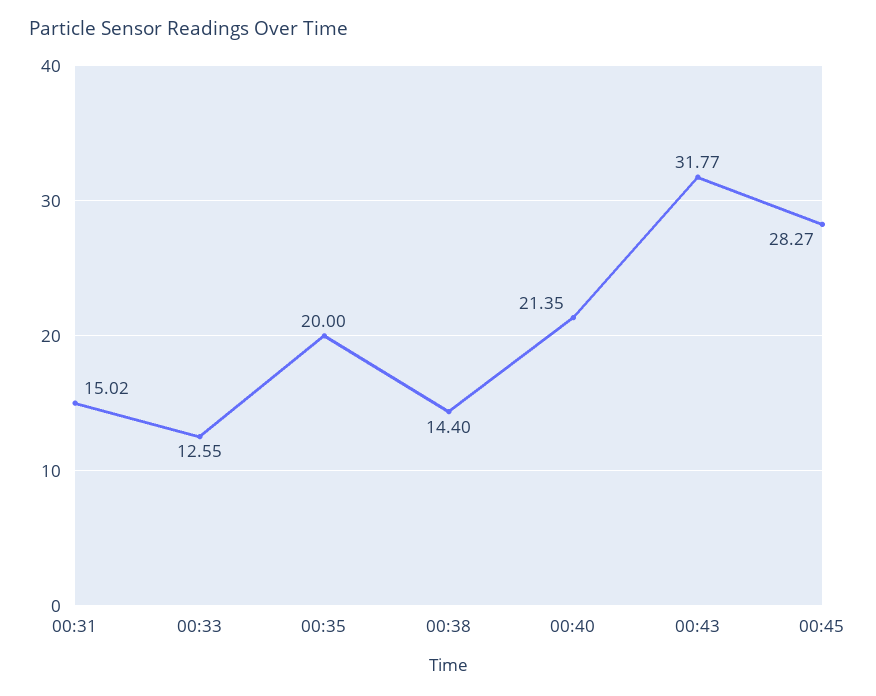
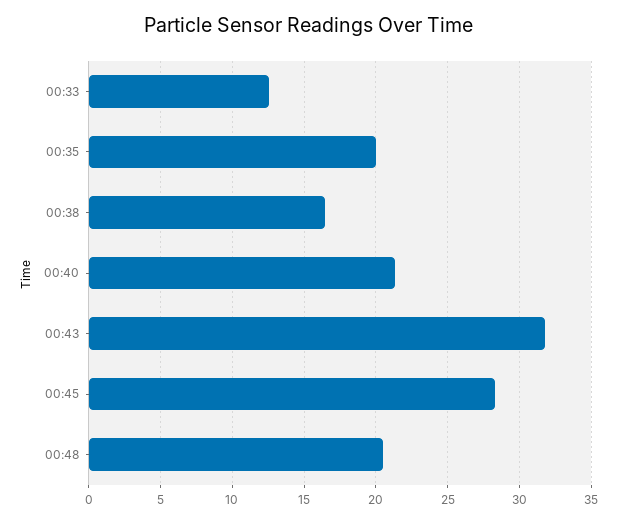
00:31: 15.02 -> none
00:38: 14.4 -> 16.5
00:48: none -> 20.5

